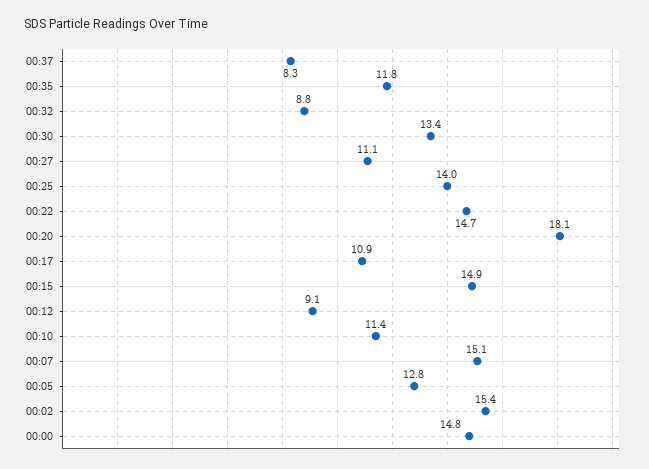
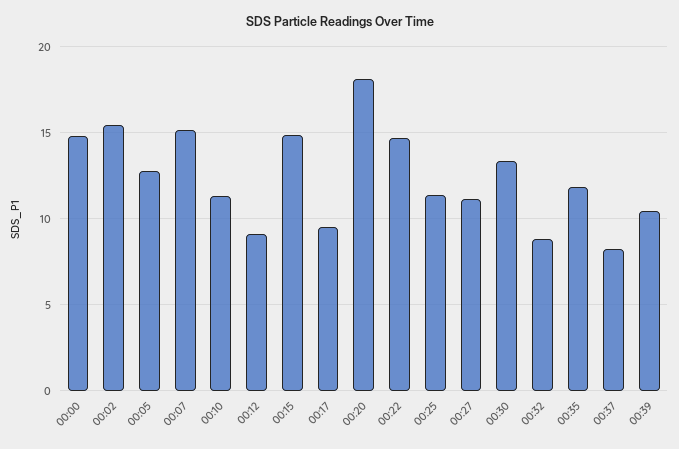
00:25: 14 -> 11.5
00:17: 10.9 -> 9.5
00:39: none -> 10.5

